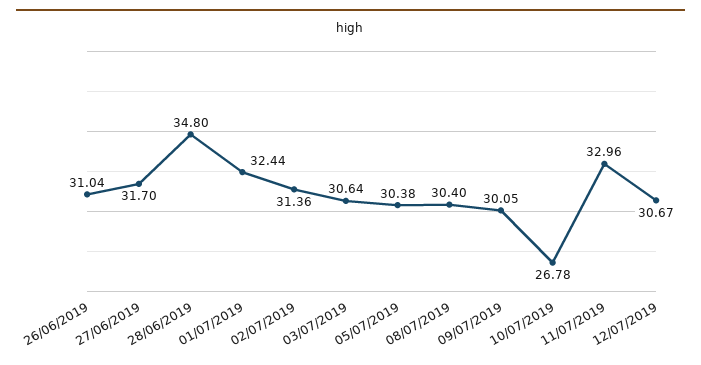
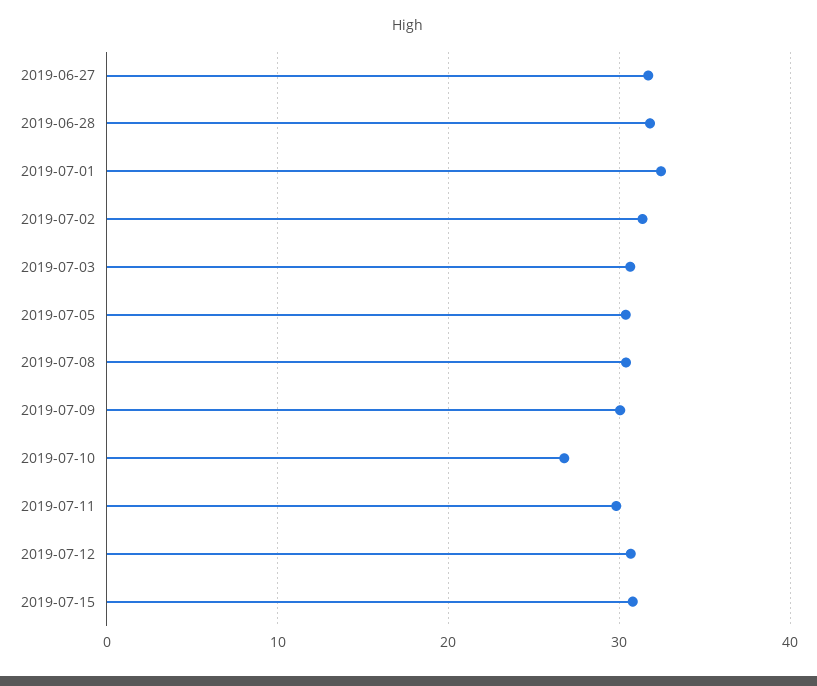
26/06/2019: 31.04 -> none
28/06/2019: 34.8 -> 32
11/07/2019: 32.96 -> 30
2019-07-15: none -> 31

